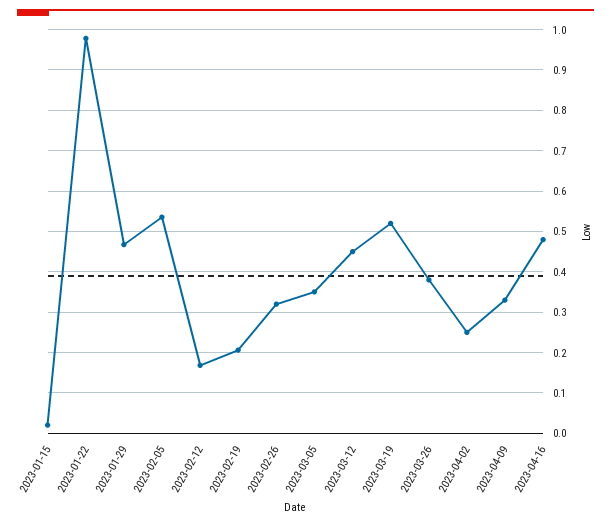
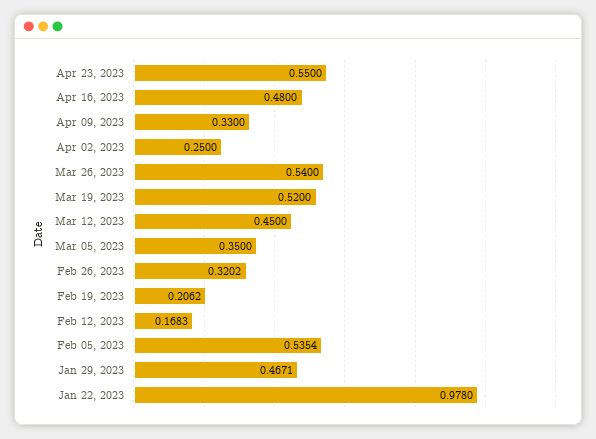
2023-01-15: 0.02 -> none
2023-03-26: 0.38 -> 0.54
Apr 23, 2023: none -> 0.55

